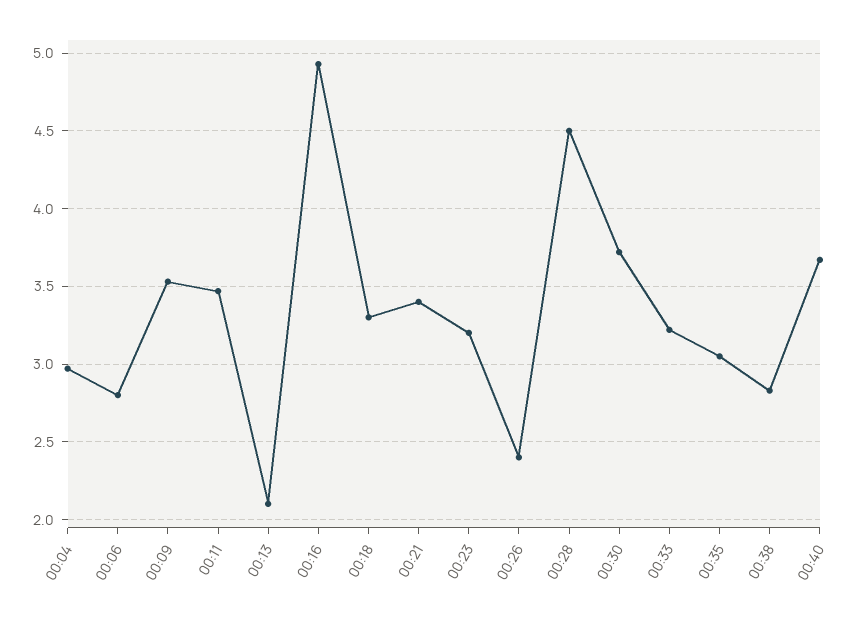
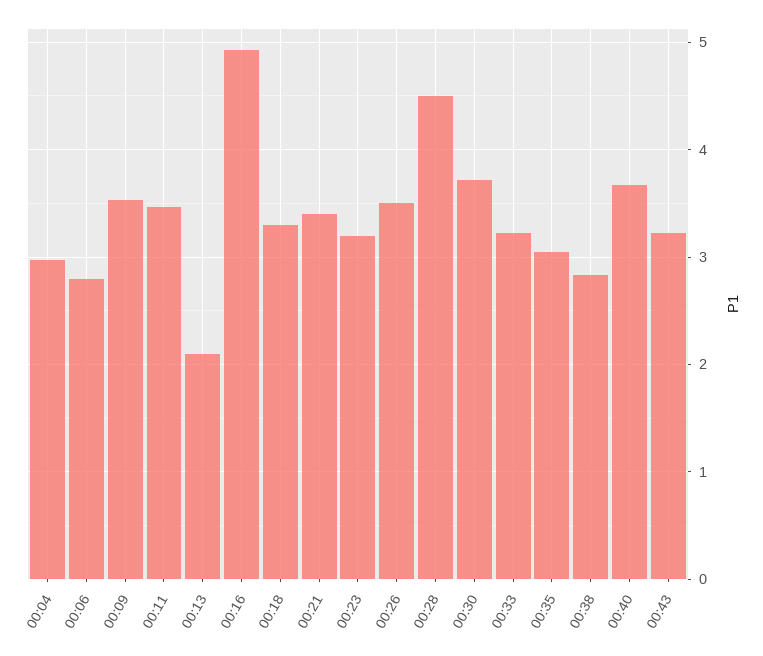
00:26: 2.4 -> 3.5
00:43: none -> 3.2

